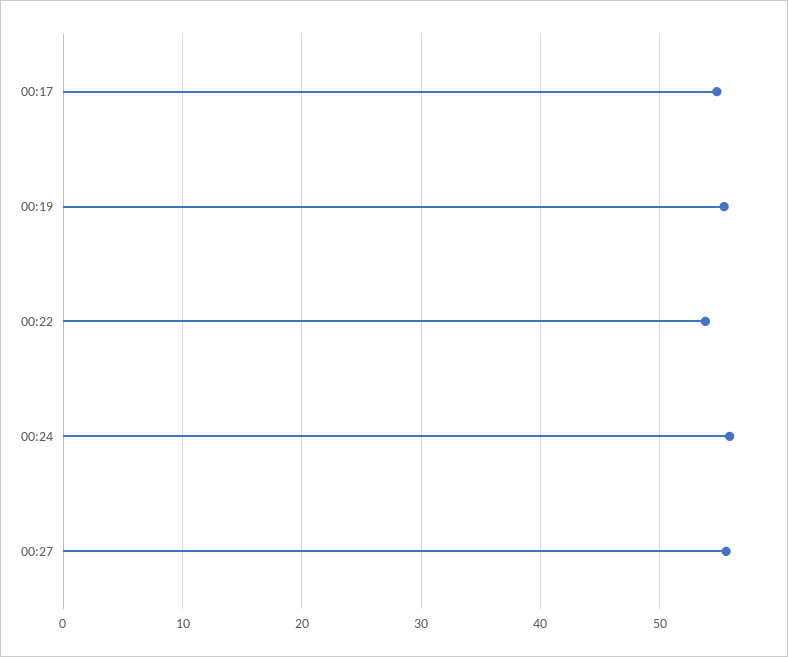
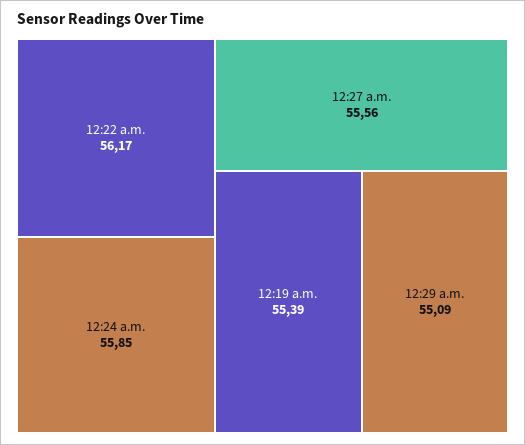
00:17: 55 -> none
00:22: 54 -> 56.17
12:29 a.m.: none -> 55.09

